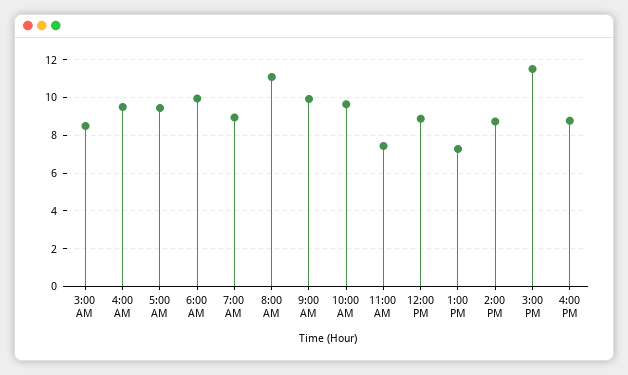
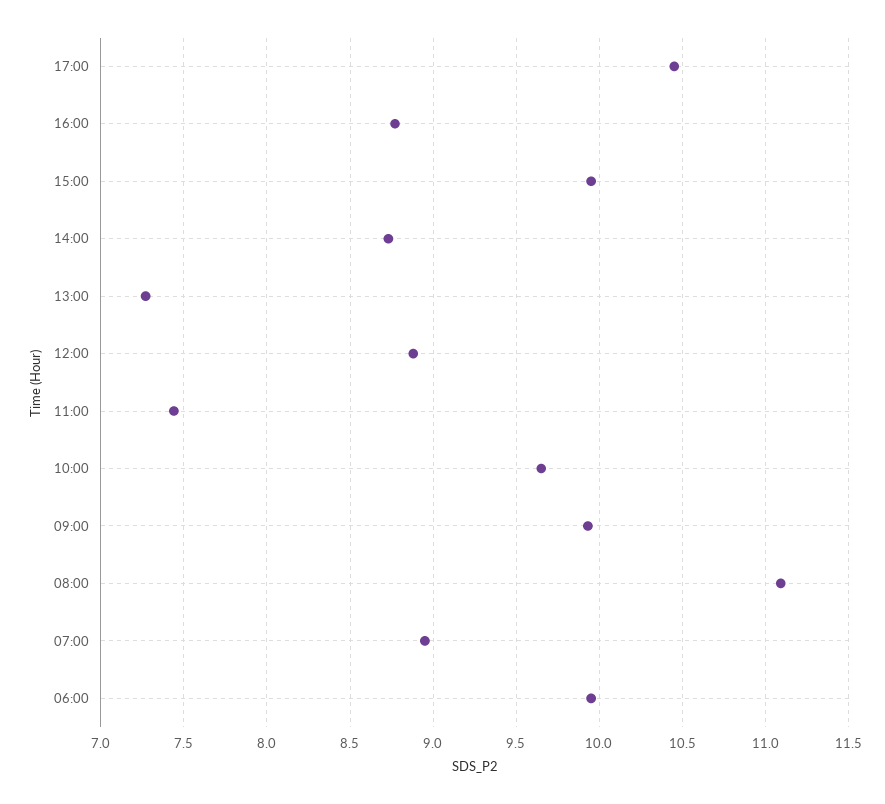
3:00 AM: 8.5 -> none
4:00 AM: 9.5 -> none
5:00 AM: 9.5 -> none
3:00 PM: 11.5 -> 9.95
17:00: none -> 10.45

